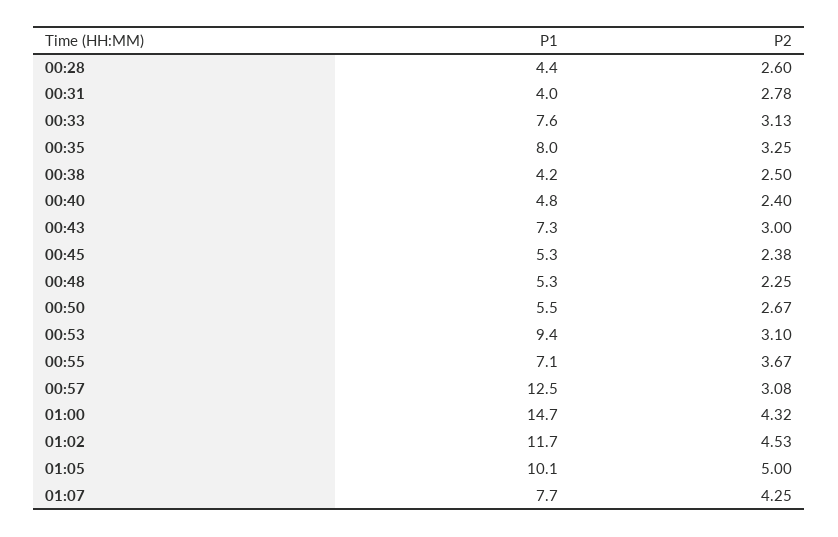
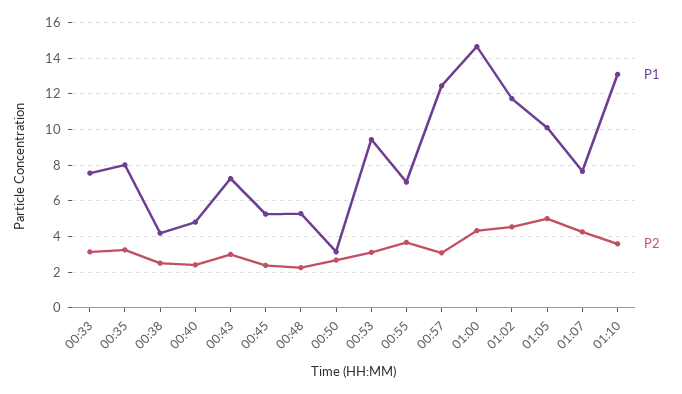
P1, 00:28: 4.4 -> none
P2, 00:28: 2.6 -> none
P1, 00:31: 4 -> none
P2, 00:31: 2.78 -> none
P1, 00:50: 5.5 -> 3
P1, 01:10: none -> 13
P2, 01:10: none -> 3.5

